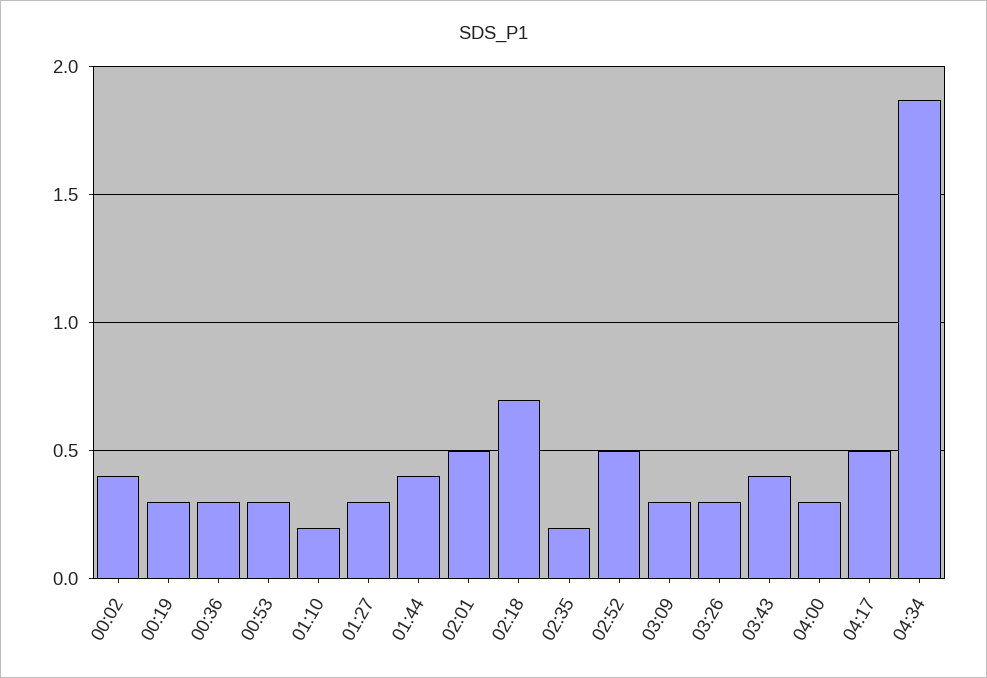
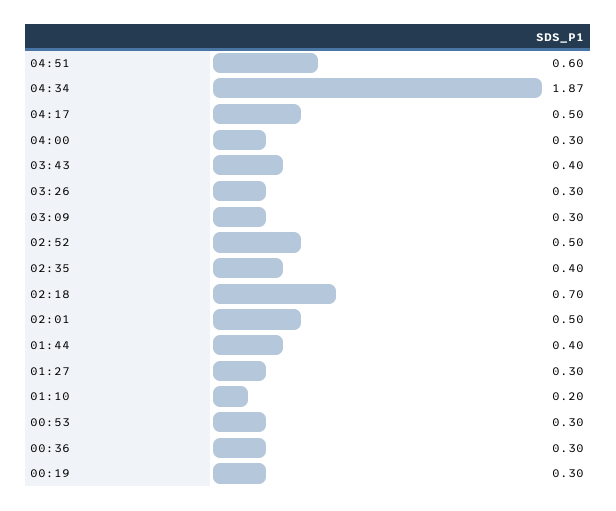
00:02: 0.4 -> none
02:35: 0.2 -> 0.4
04:51: none -> 0.6

